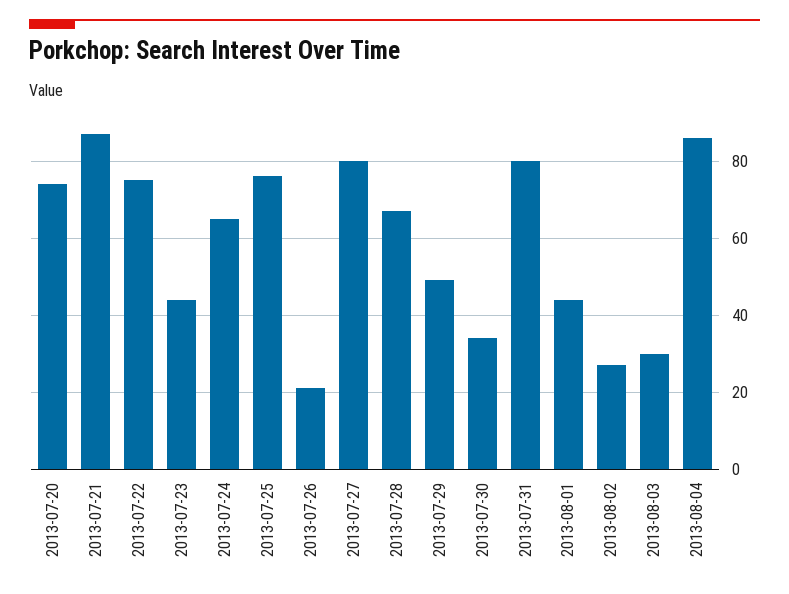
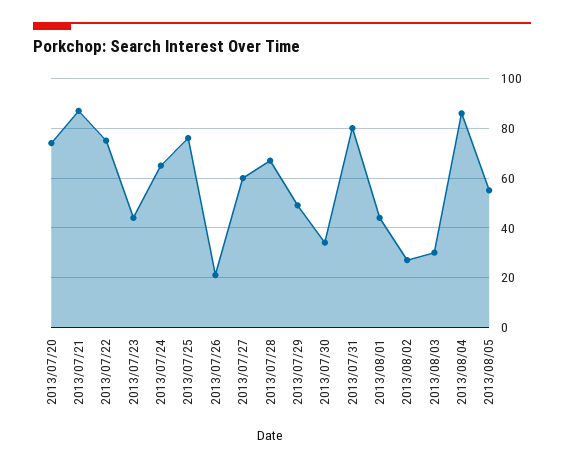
2013-07-27: 80 -> 60
2013/08/05: none -> 55

